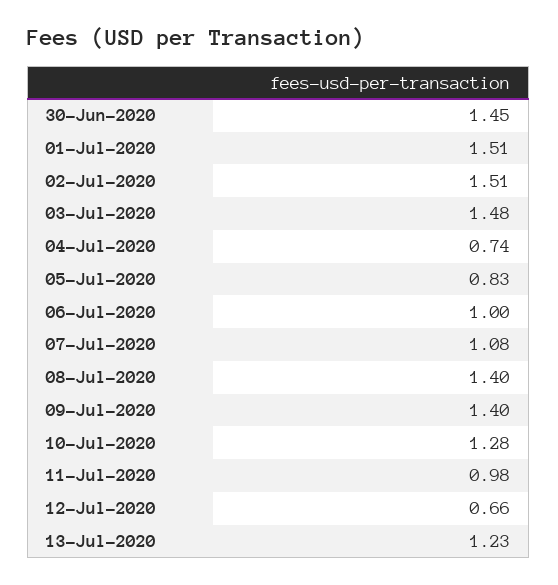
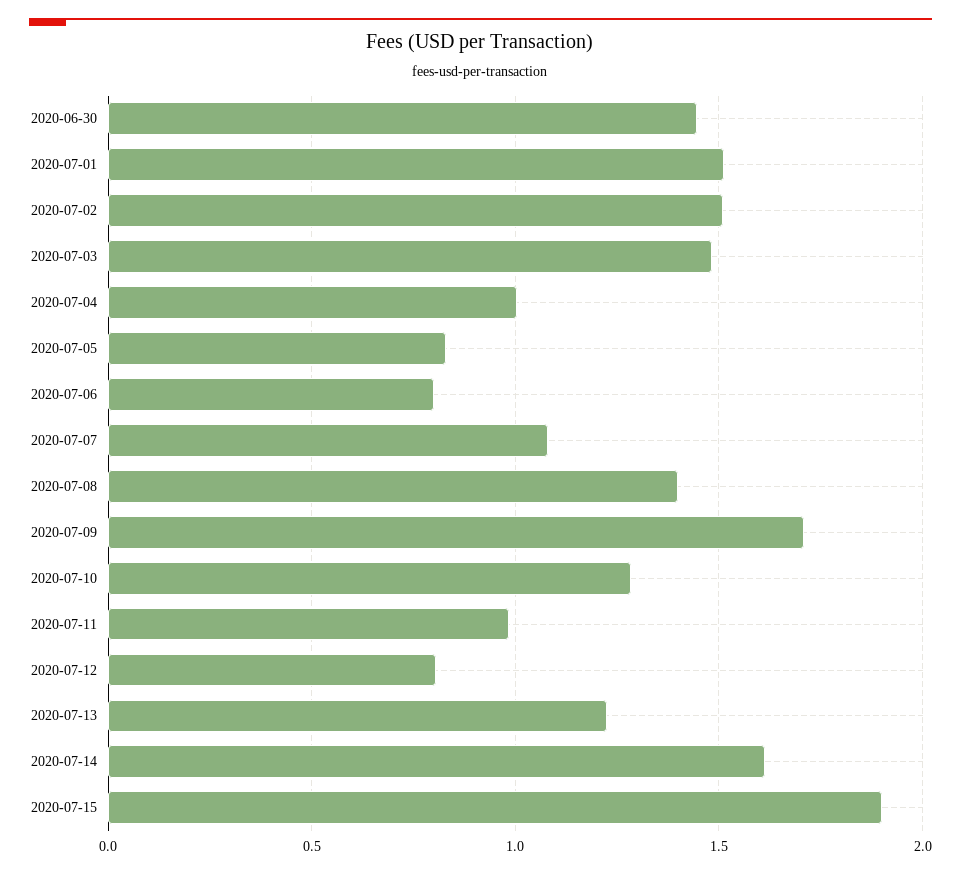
04-Jul-2020: 0.74 -> 1
06-Jul-2020: 1 -> 0.8
09-Jul-2020: 1.4 -> 1.7
12-Jul-2020: 0.66 -> 0.8
2020-07-14: none -> 1.6
2020-07-15: none -> 1.9

